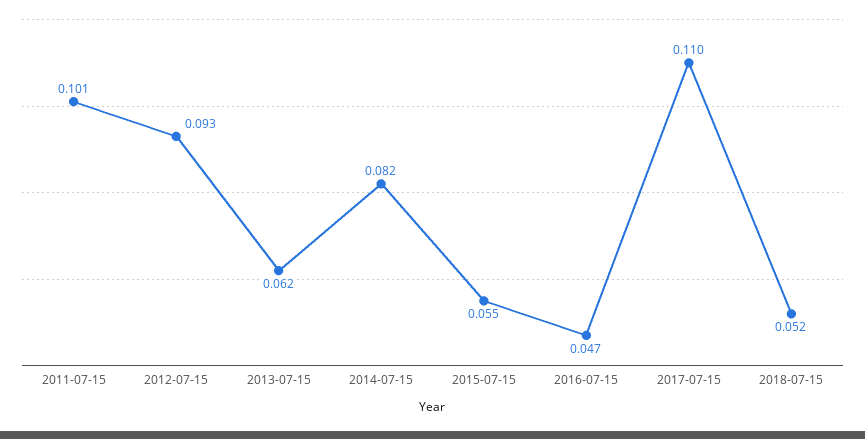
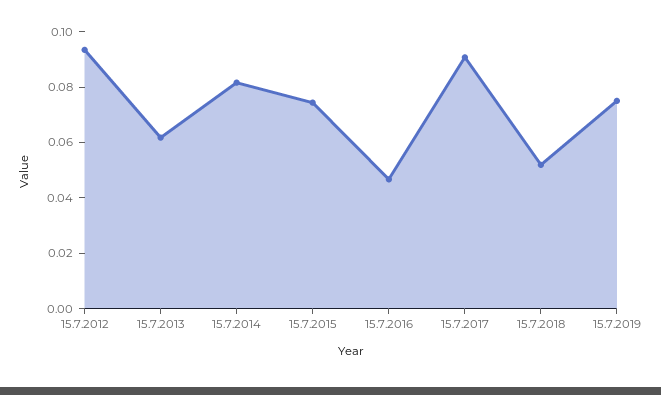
2011-07-15: 0.101 -> none
2015-07-15: 0.055 -> 0.075
2017-07-15: 0.11 -> 0.09
15.7.2019: none -> 0.075

